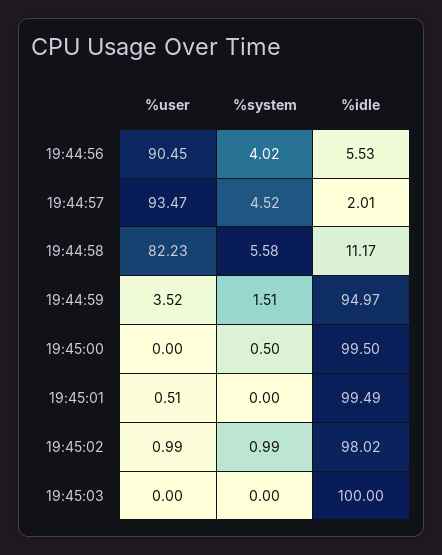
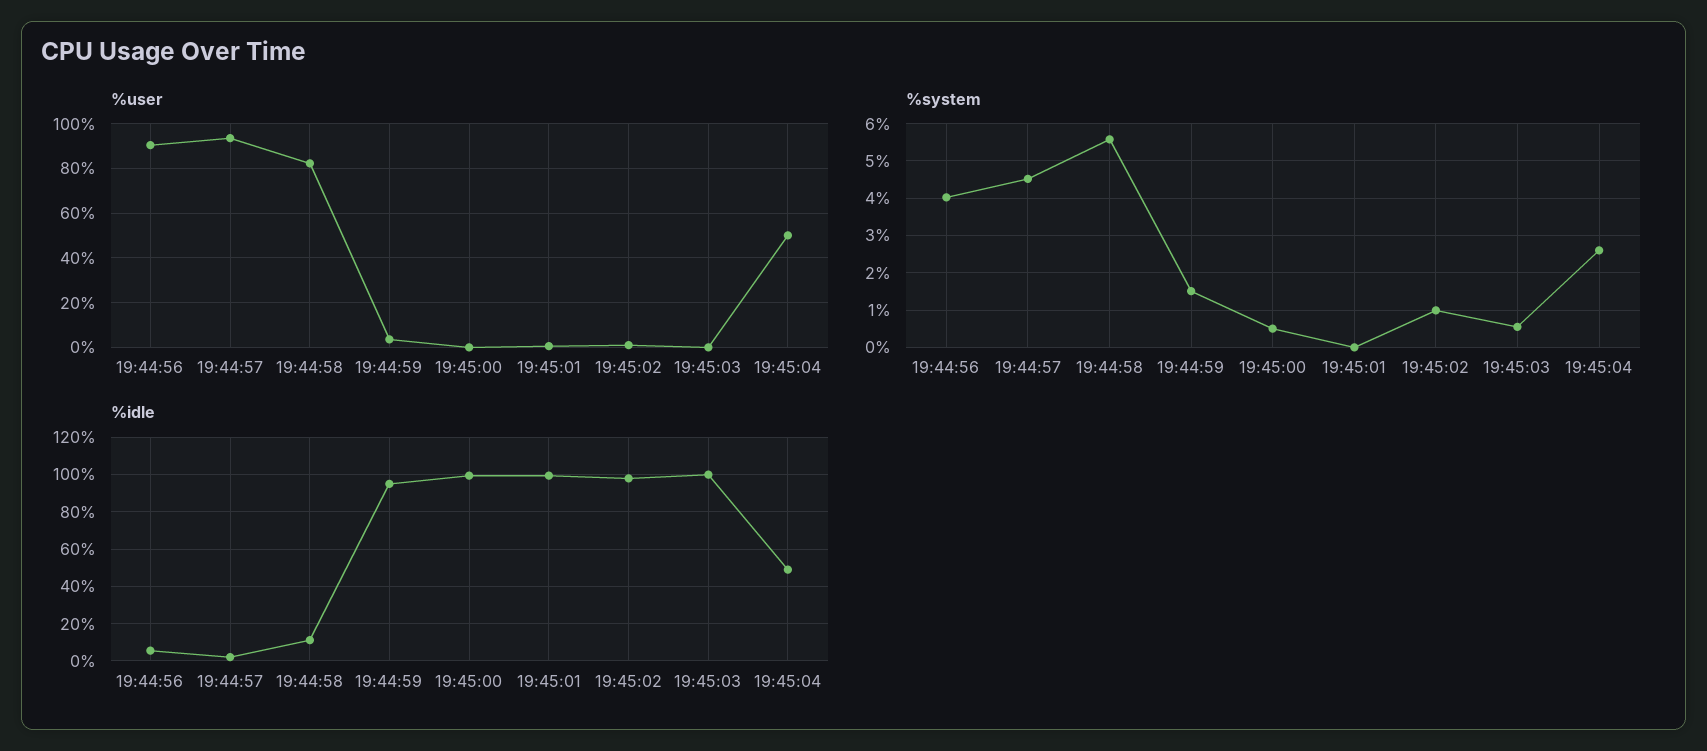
%system, 19:45:03: 0 -> 0.6
%user, 19:45:04: none -> 50
%system, 19:45:04: none -> 2.6
%idle, 19:45:04: none -> 50

